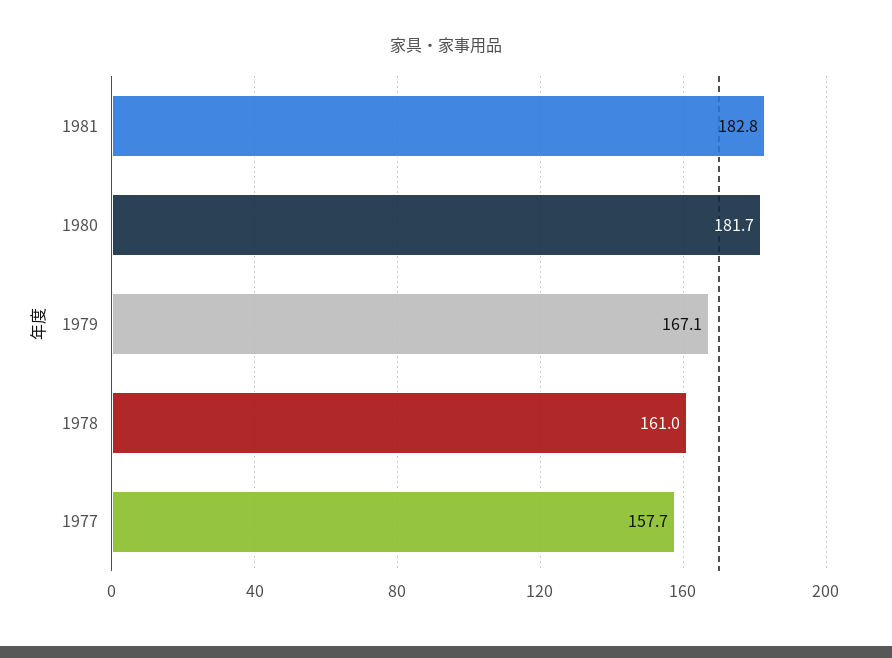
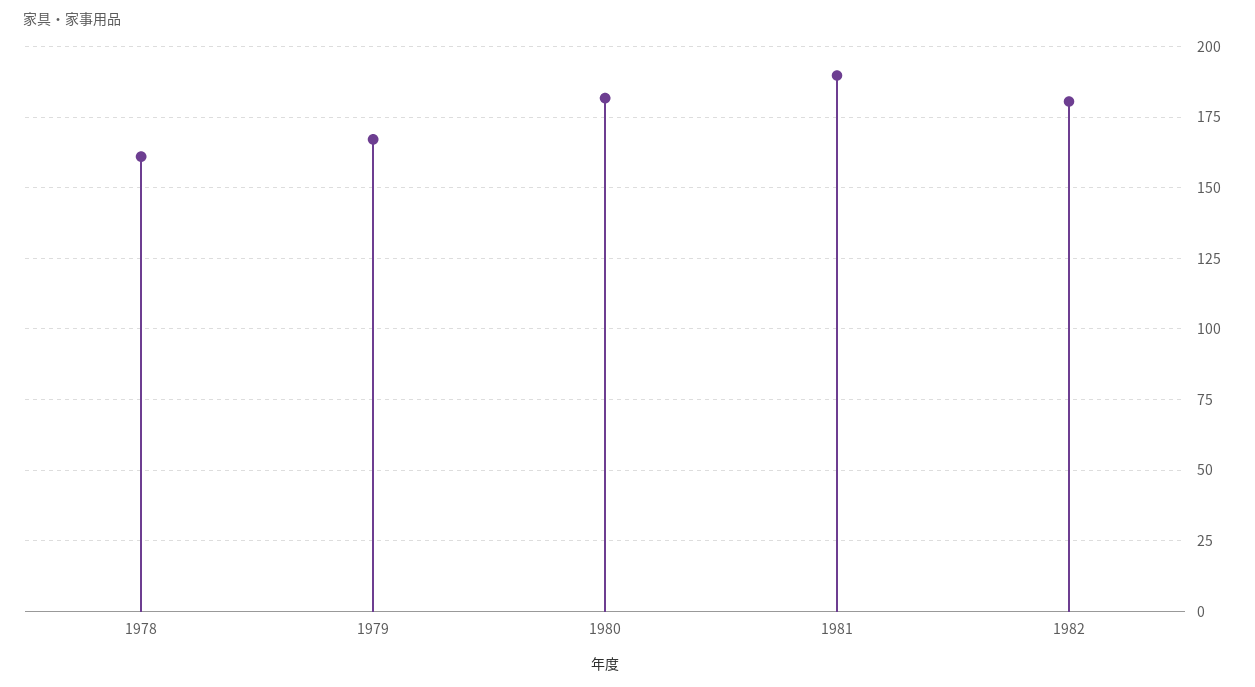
1981: 182.8 -> 190
1977: 157.7 -> none
1982: none -> 180

